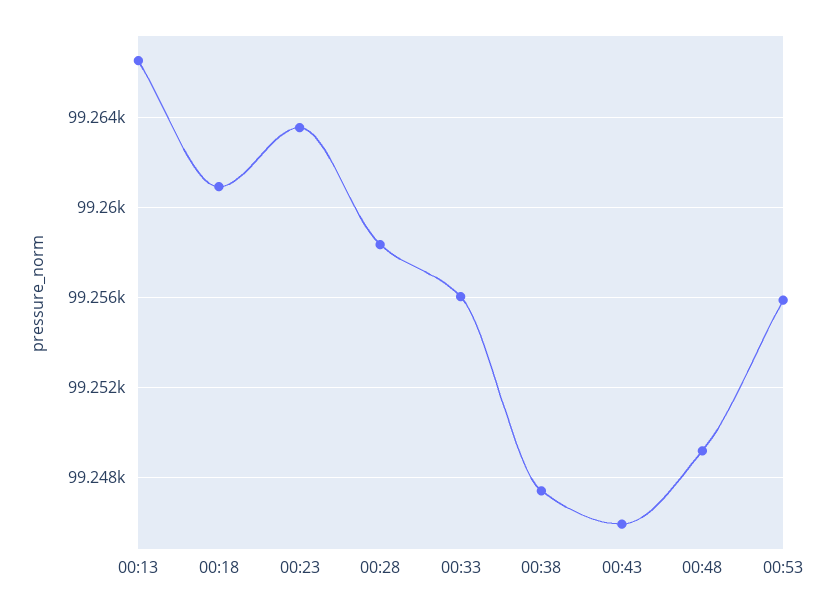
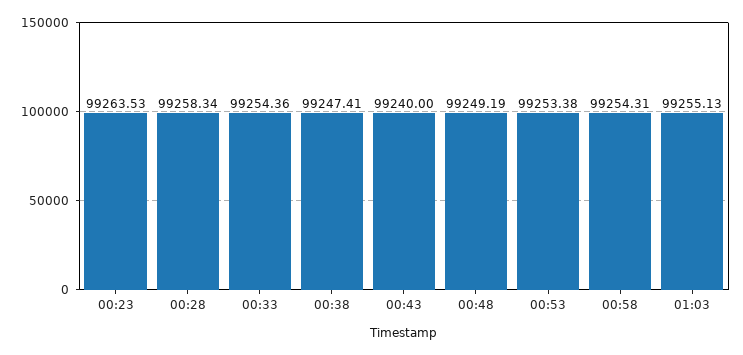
00:13: 99266.5 -> none
00:18: 99261 -> none
00:33: 99256 -> 99254.36
00:43: 99246 -> 99240
00:53: 99256 -> 99253.38
00:58: none -> 99254.31
01:03: none -> 99255.13

